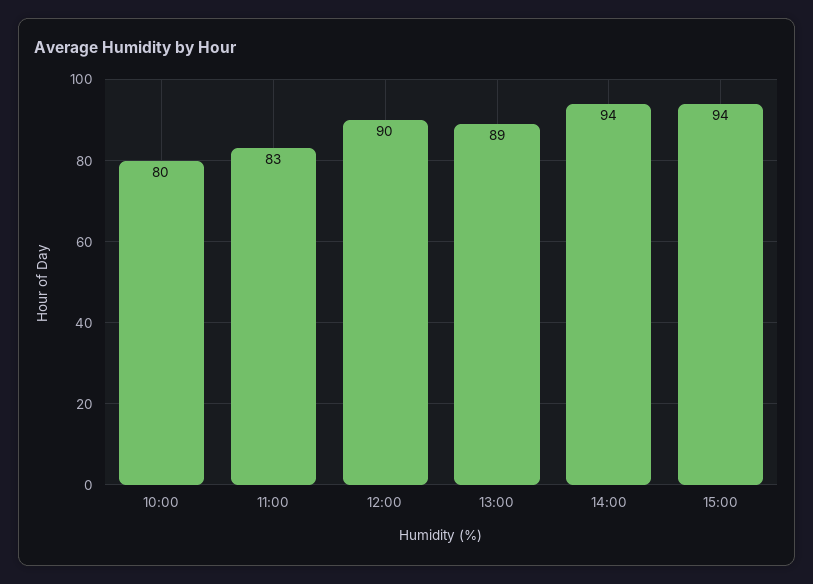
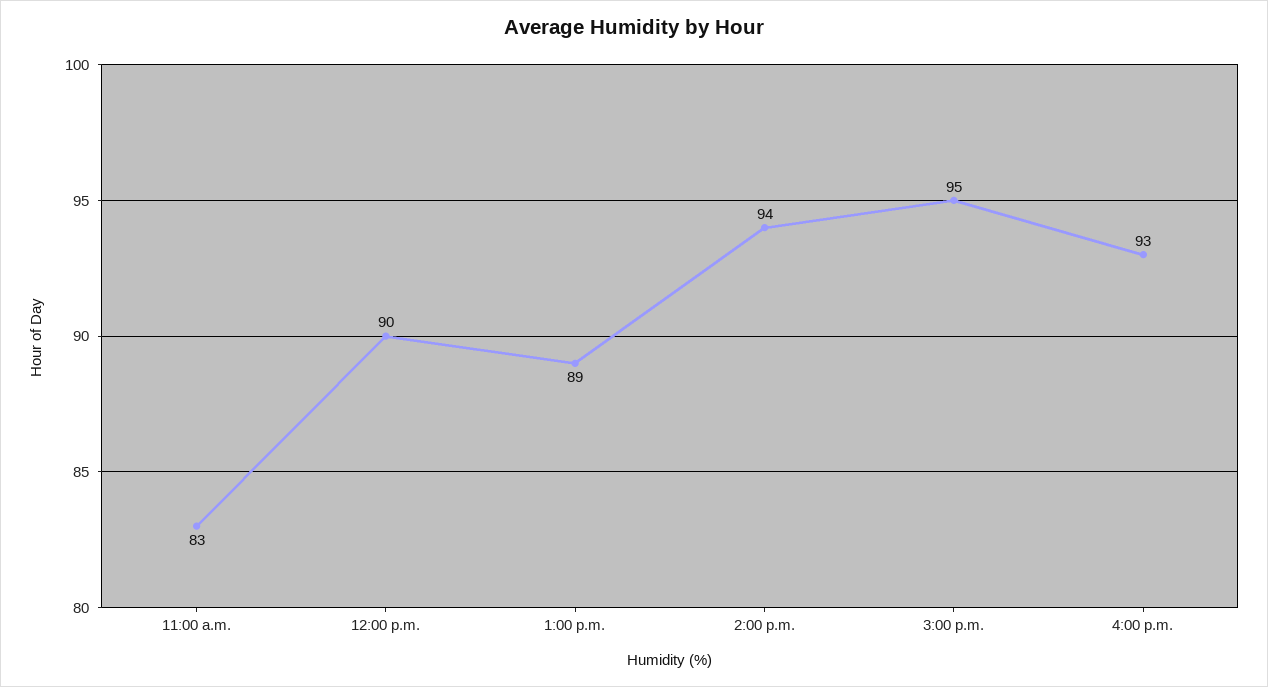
10:00: 80 -> none
15:00: 94 -> 95
4:00 p.m.: none -> 93

